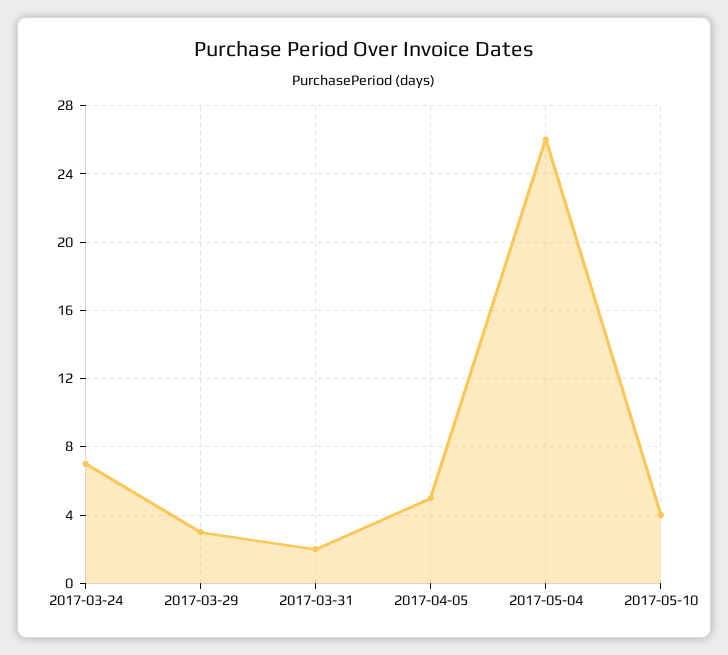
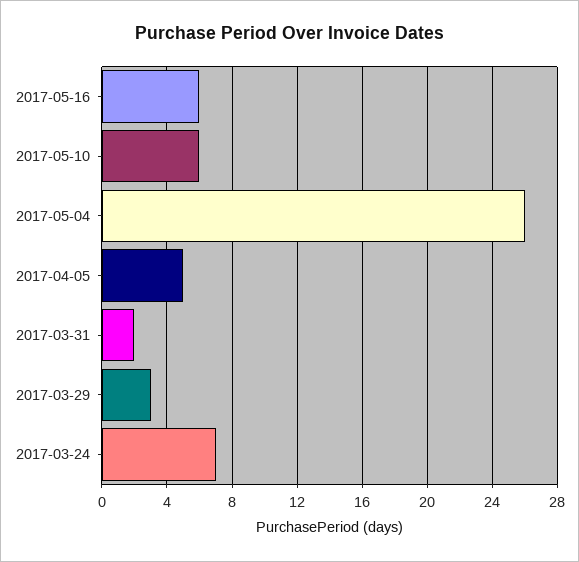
2017-05-10: 4 -> 6
2017-05-16: none -> 6

